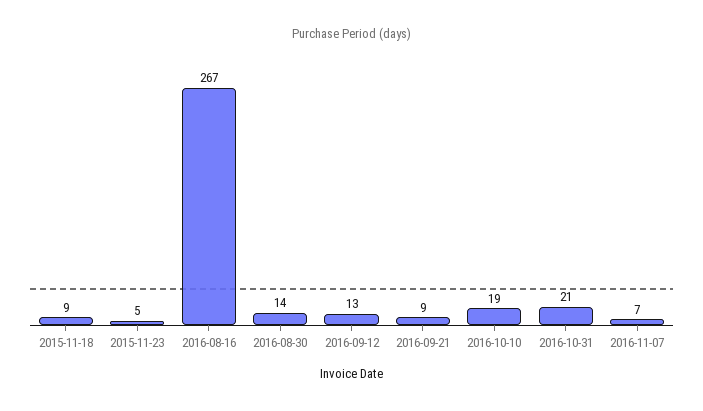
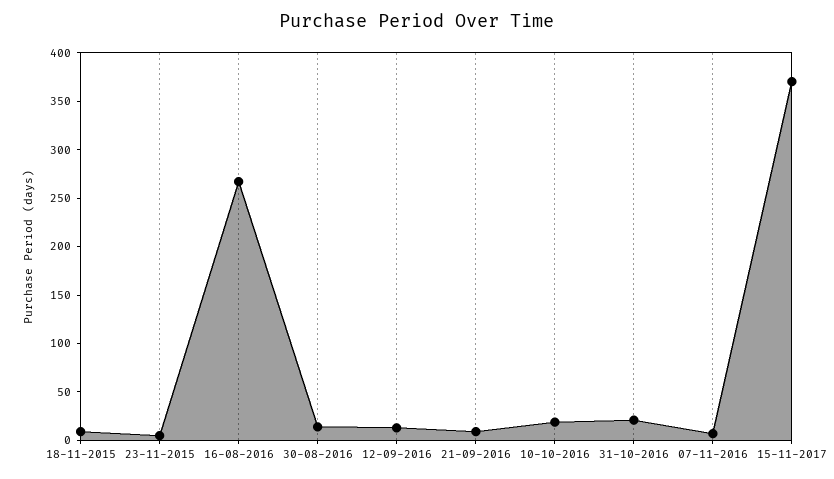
15-11-2017: none -> 370

